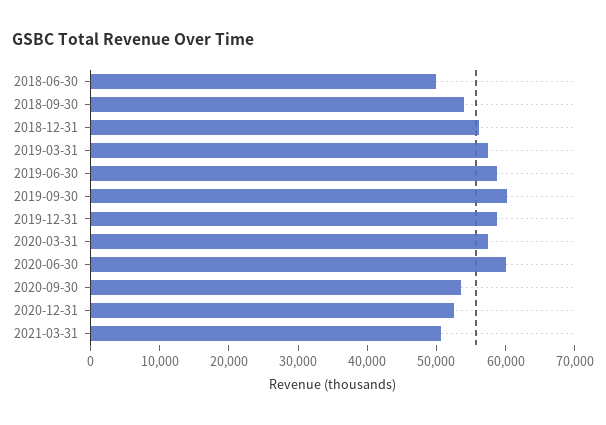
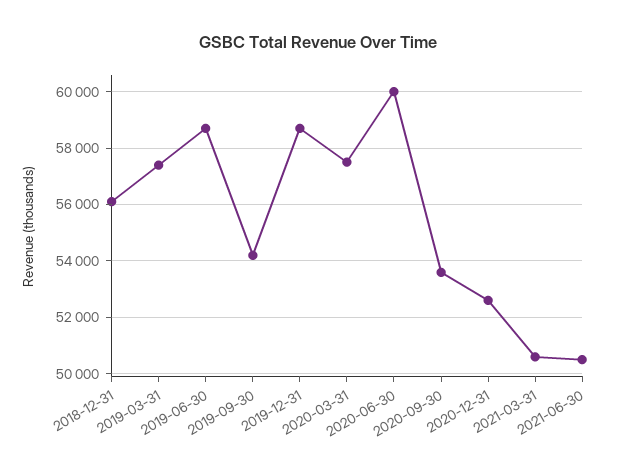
2018-06-30: 50000 -> none
2018-09-30: 54000 -> none
2019-09-30: 60000 -> 54250
2021-06-30: none -> 50500

